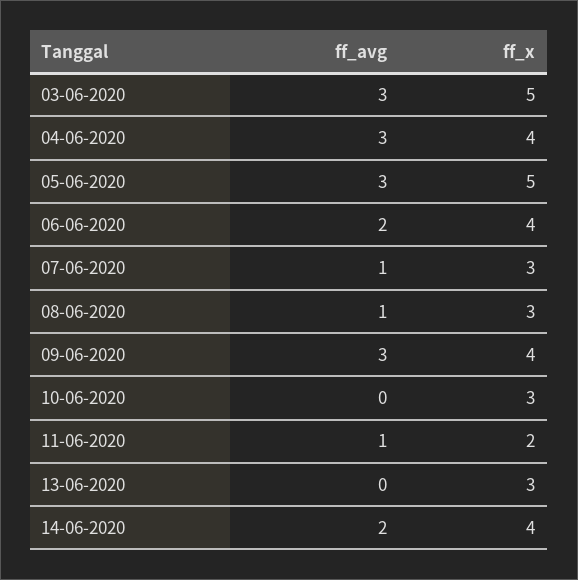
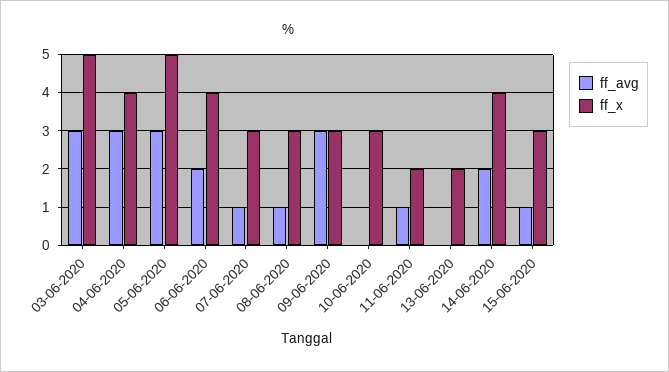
ff_x, 09-06-2020: 4 -> 3
ff_x, 13-06-2020: 3 -> 2
ff_avg, 15-06-2020: none -> 1
ff_x, 15-06-2020: none -> 3

